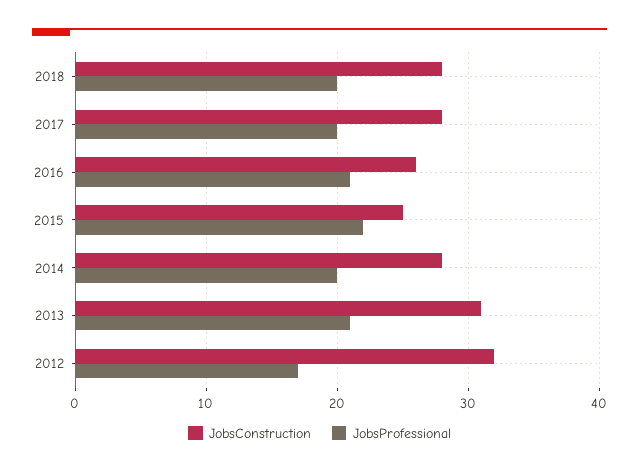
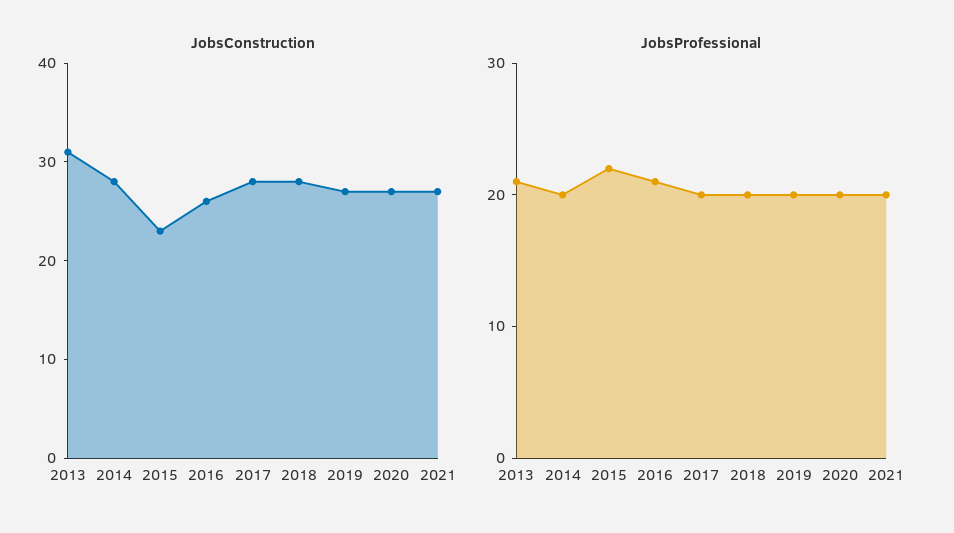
JobsConstruction, 2015: 25 -> 23
JobsConstruction, 2012: 32 -> none
JobsProfessional, 2012: 17 -> none
JobsConstruction, 2019: none -> 27
JobsConstruction, 2020: none -> 27
JobsConstruction, 2021: none -> 27
JobsProfessional, 2019: none -> 20
JobsProfessional, 2020: none -> 20
JobsProfessional, 2021: none -> 20

